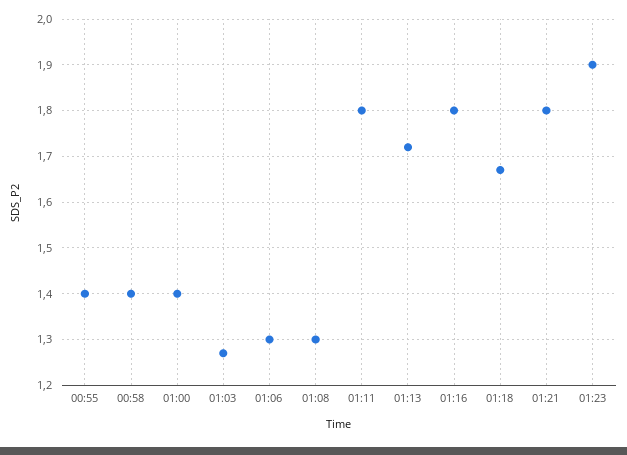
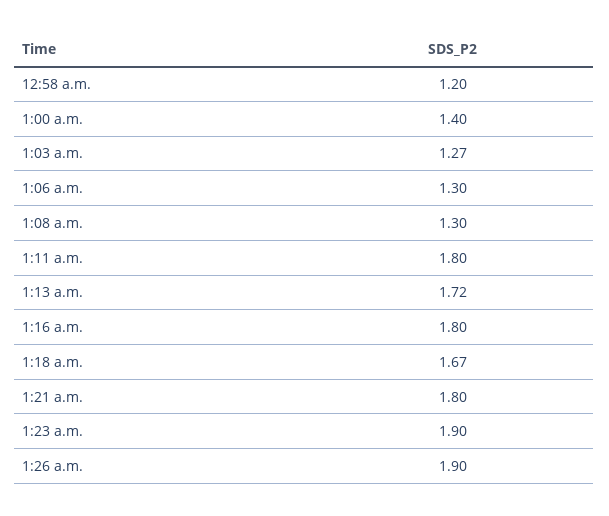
00:55: 1.4 -> none
00:58: 1.4 -> 1.2
1:26 a.m.: none -> 1.9

